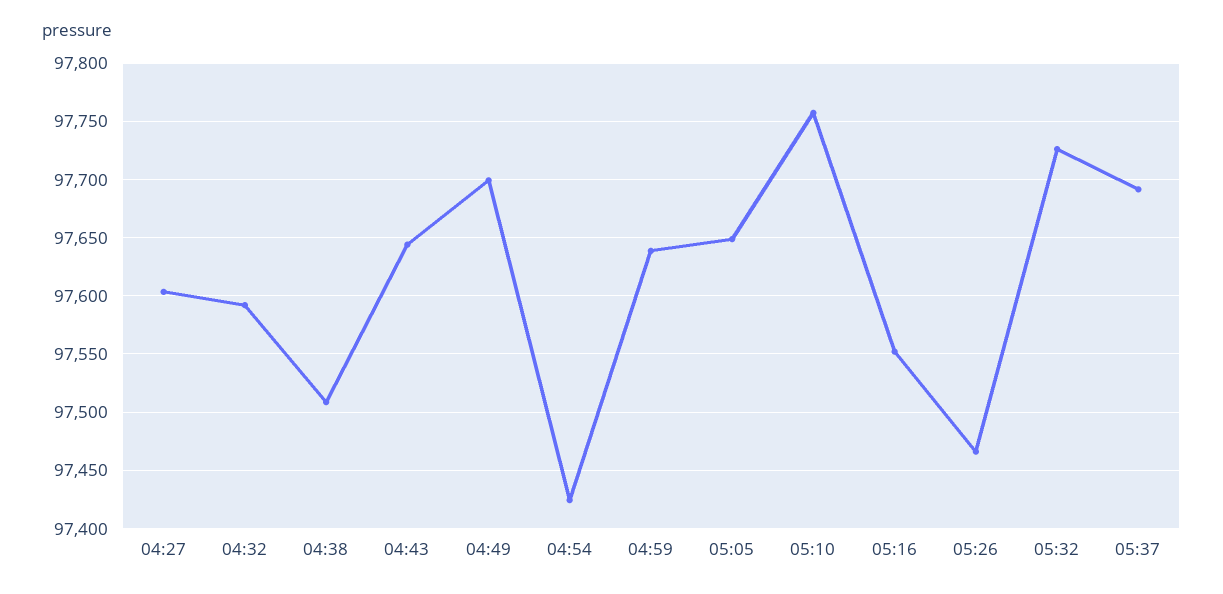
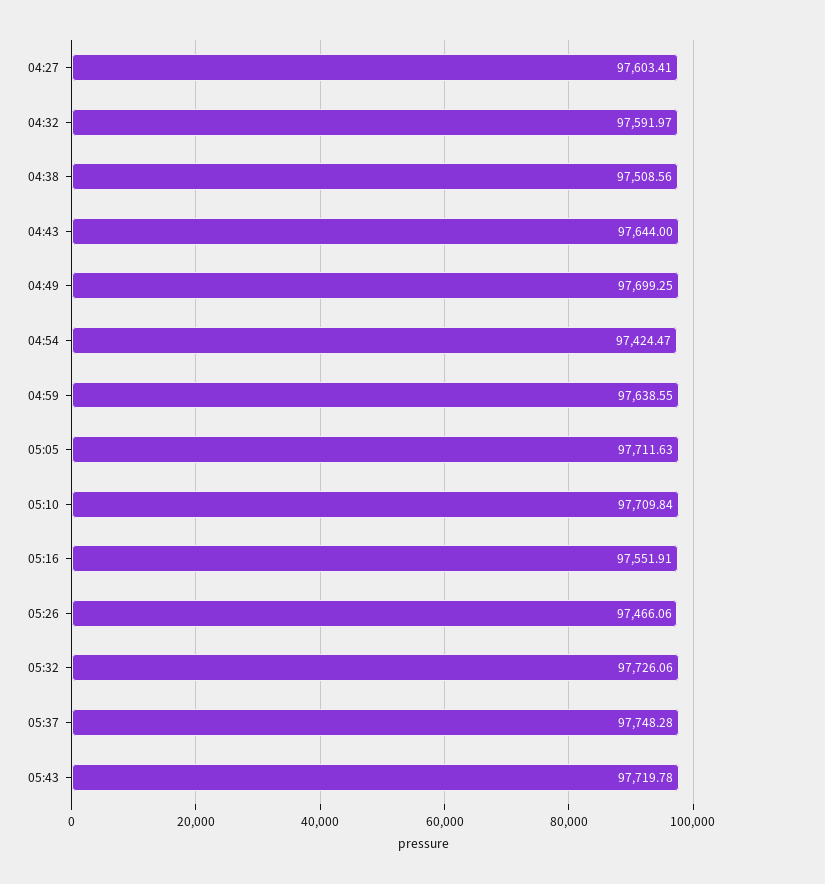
05:05: 97650 -> 97711.63
05:10: 97760 -> 97709.84
05:37: 97690 -> 97748.28
05:43: none -> 97719.78

